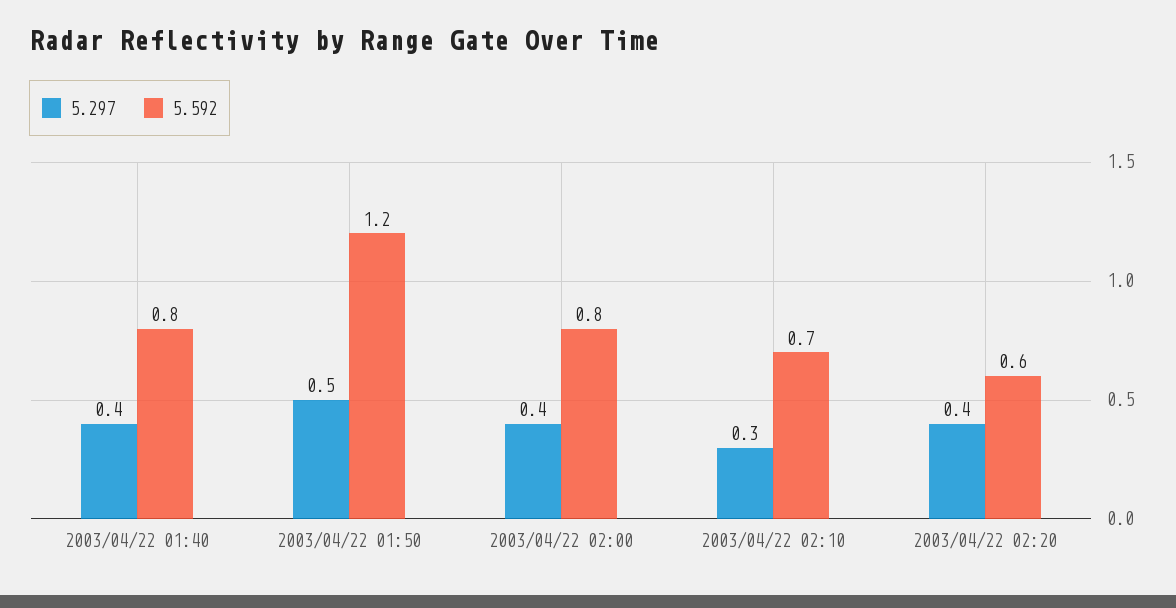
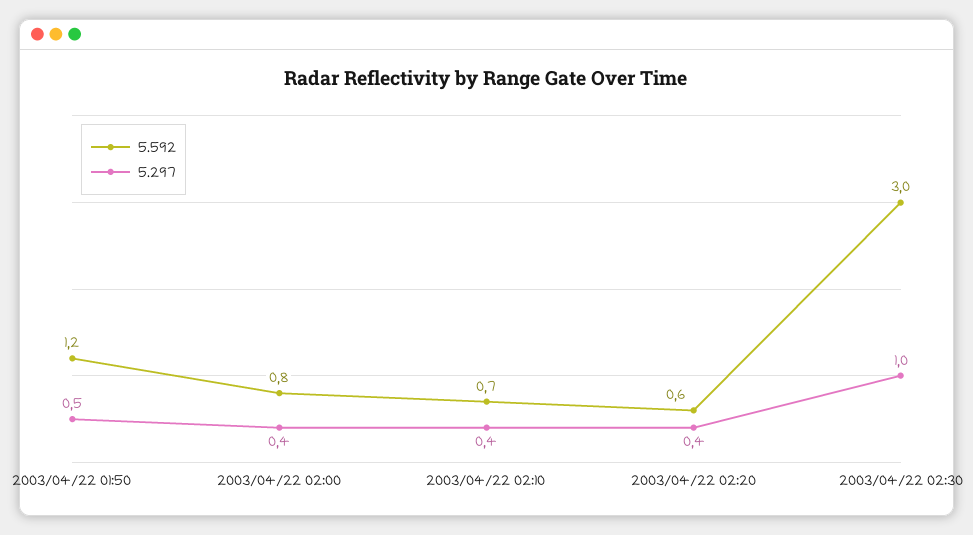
5.297, 2003/04/22 01:40: 0.4 -> none
5.592, 2003/04/22 01:40: 0.8 -> none
5.297, 2003/04/22 02:10: 0.3 -> 0.4
5.592, 2003/04/22 02:30: none -> 3
5.297, 2003/04/22 02:30: none -> 1

